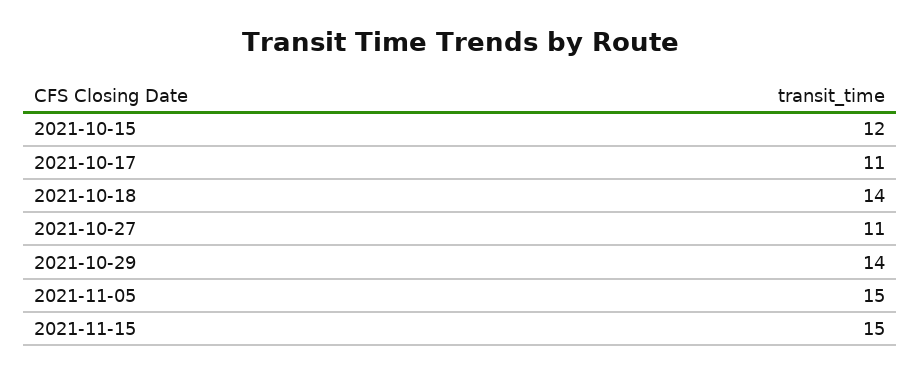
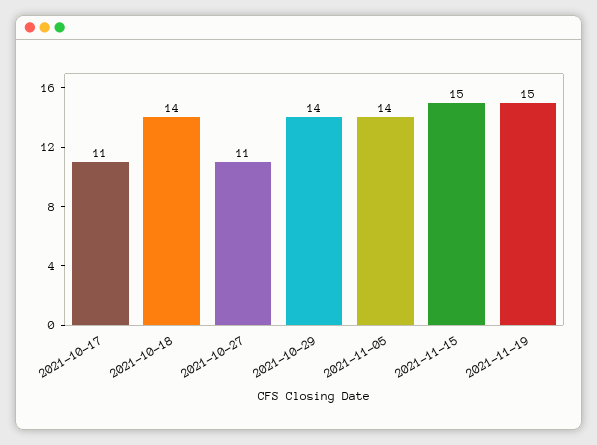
2021-10-15: 12 -> none
2021-11-05: 15 -> 14
2021-11-19: none -> 15

